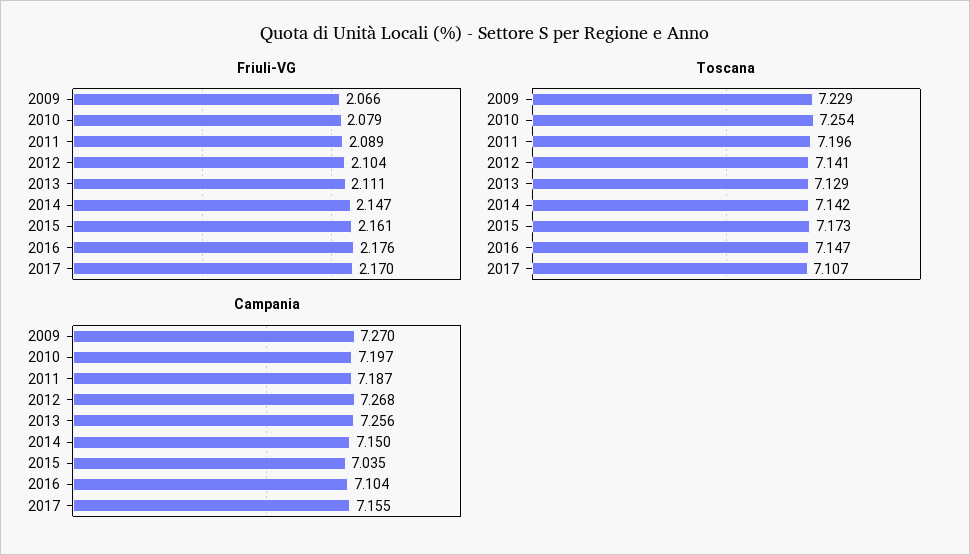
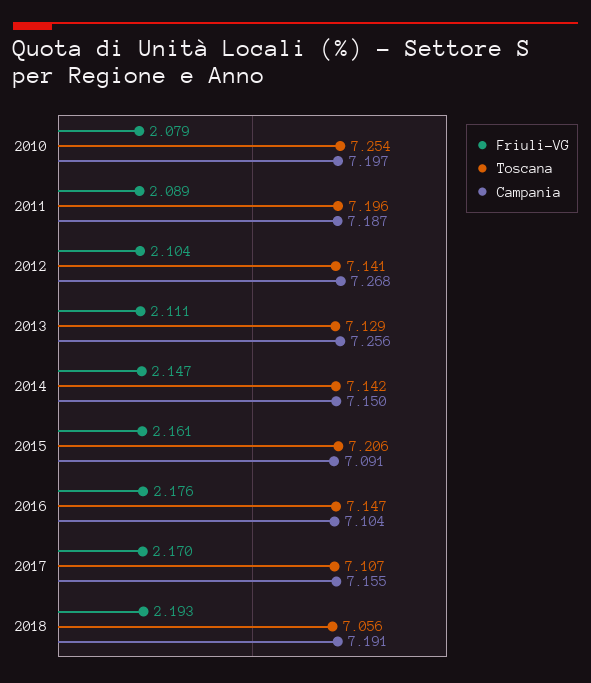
Friuli-VG, 2009: 2.066 -> none
Toscana, 2009: 7.229 -> none
Toscana, 2015: 7.173 -> 7.206
Campania, 2009: 7.27 -> none
Campania, 2015: 7.035 -> 7.091
Friuli-VG, 2018: none -> 2.193
Toscana, 2018: none -> 7.056
Campania, 2018: none -> 7.191

